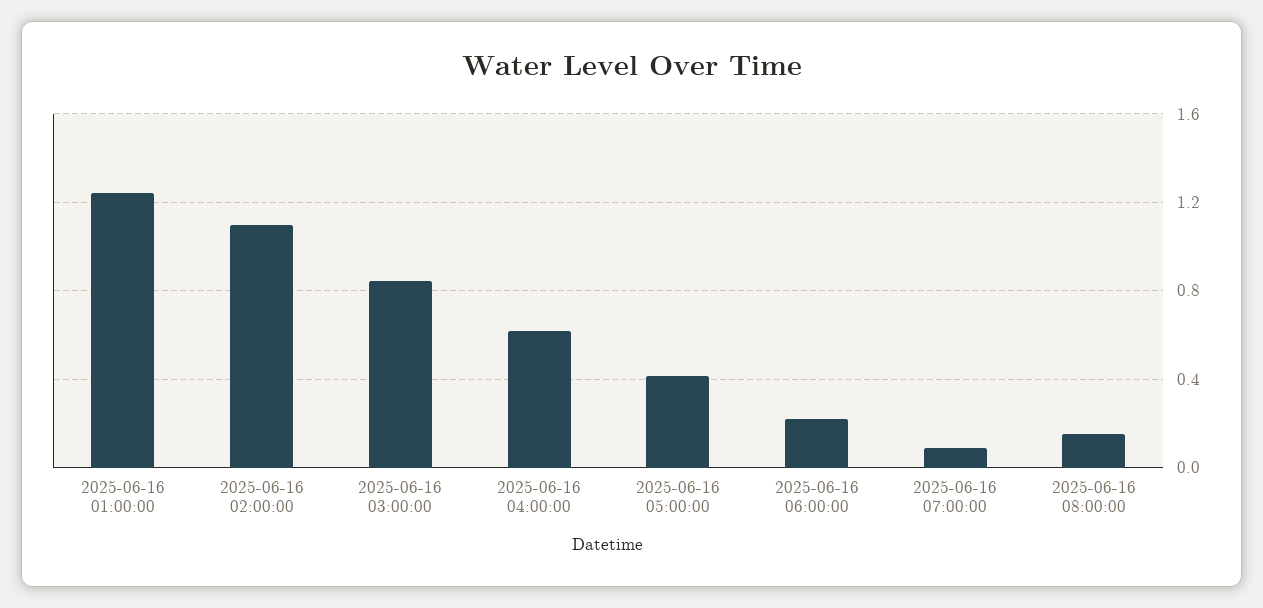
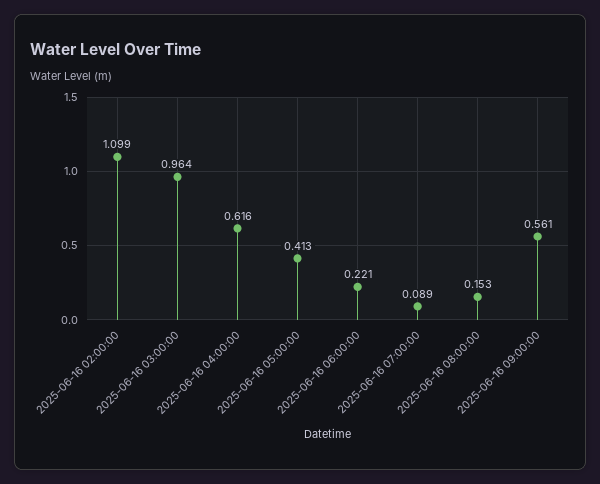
2025-06-16 01:00:00: 1.25 -> none
2025-06-16 03:00:00: 0.85 -> 0.964
2025-06-16 09:00:00: none -> 0.561

